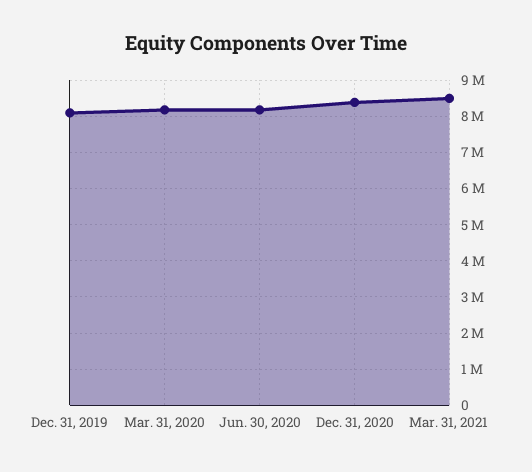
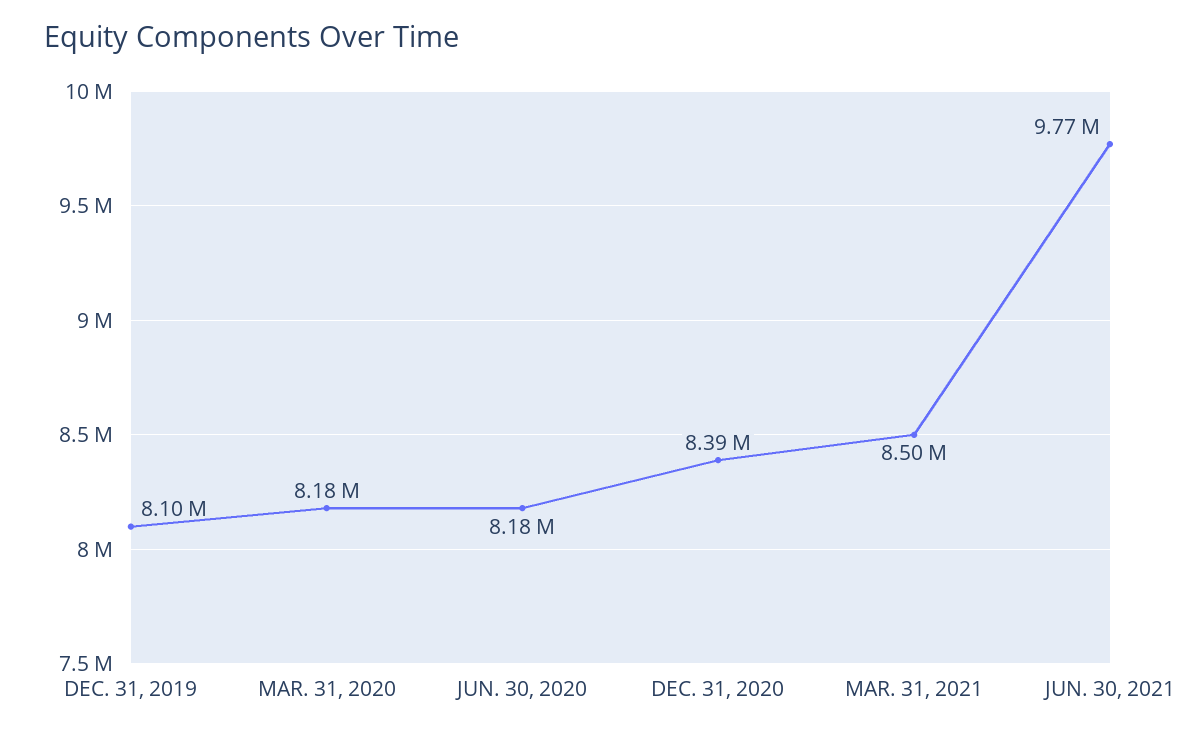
JUN. 30, 2021: none -> 9770000

